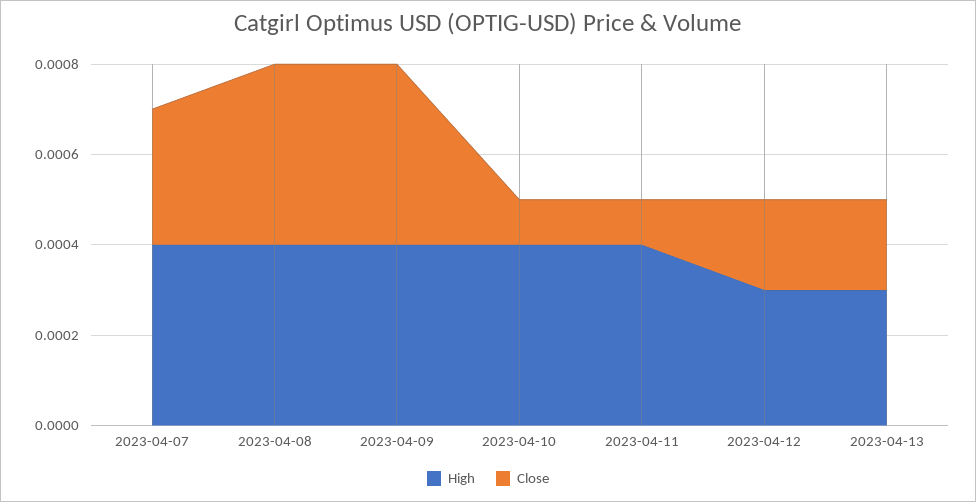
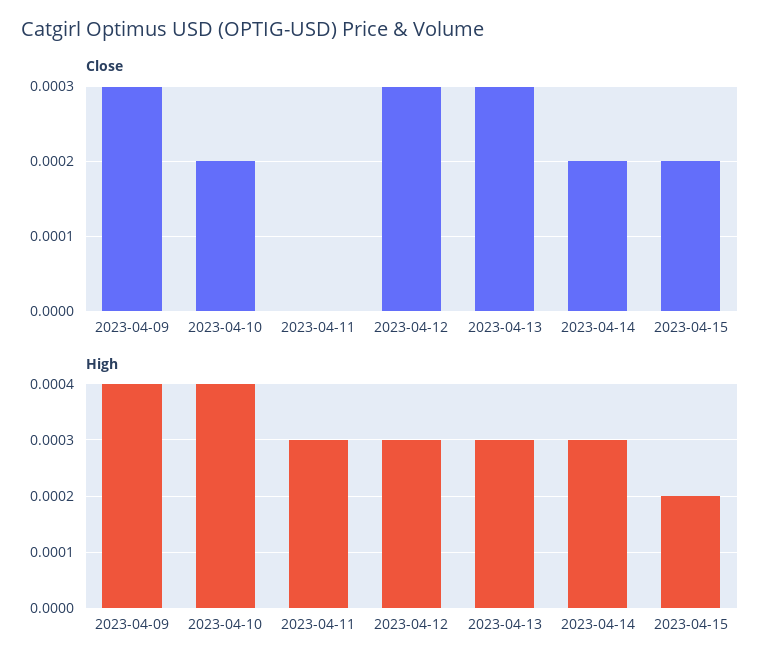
High, 2023-04-07: 0.0004 -> none
Close, 2023-04-07: 0.0003 -> none
High, 2023-04-08: 0.0004 -> none
Close, 2023-04-08: 0.0004 -> none
Close, 2023-04-09: 0.0004 -> 0.0003
Close, 2023-04-10: 0.0001 -> 0.0002
High, 2023-04-11: 0.0004 -> 0.0003
Close, 2023-04-11: 0.0001 -> 0
Close, 2023-04-12: 0.0002 -> 0.0003
Close, 2023-04-13: 0.0002 -> 0.0003
Close, 2023-04-14: none -> 0.0002
Close, 2023-04-15: none -> 0.0002
High, 2023-04-14: none -> 0.0003
High, 2023-04-15: none -> 0.0002

